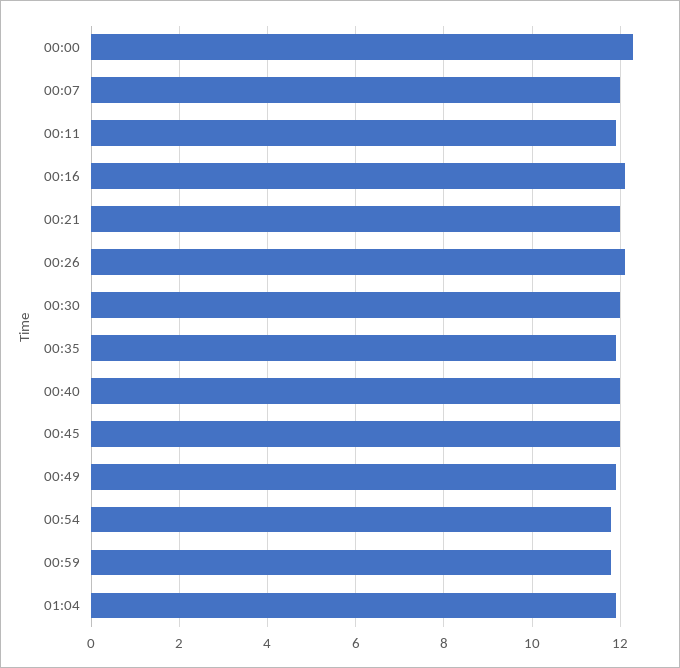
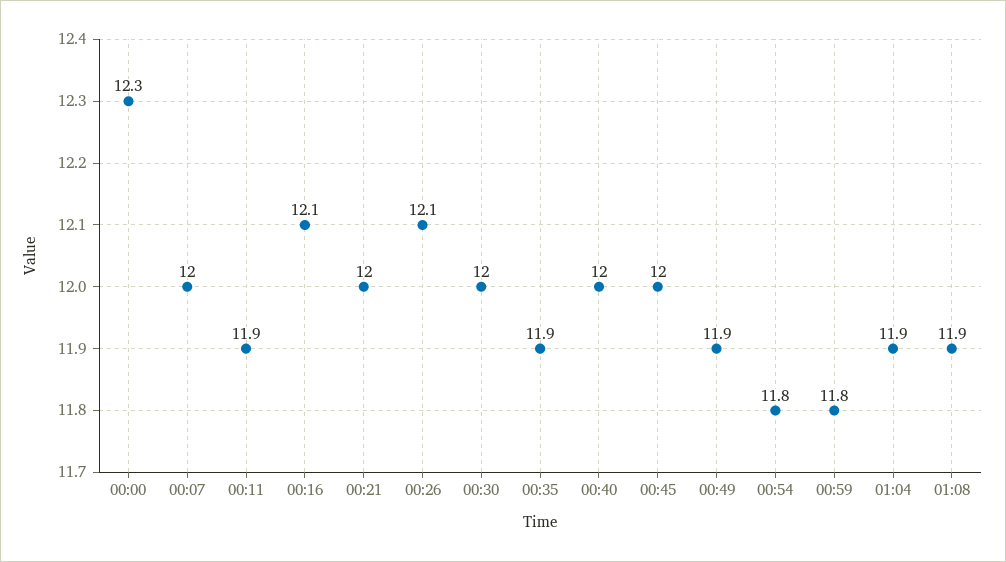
01:08: none -> 11.9

